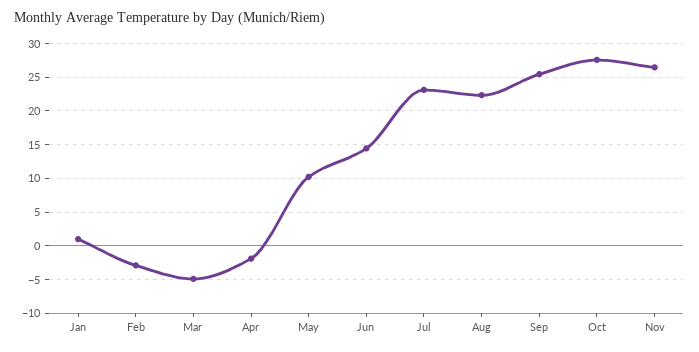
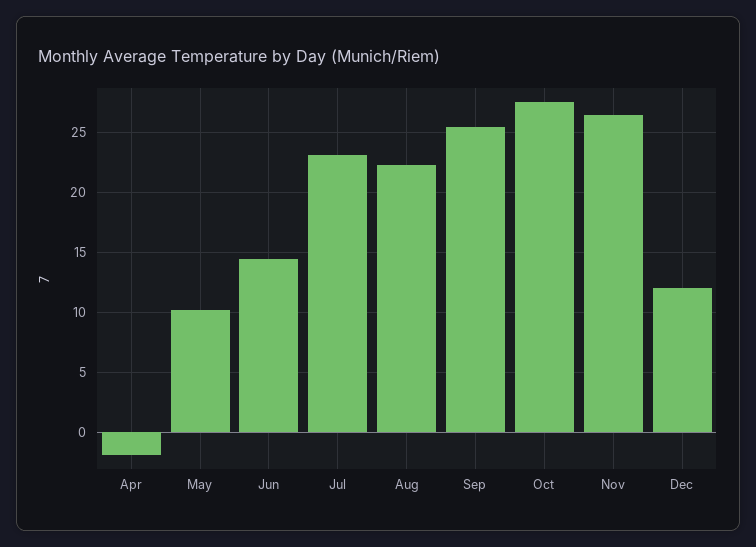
Jan: 1 -> none
Feb: -3 -> none
Mar: -5 -> none
Dec: none -> 12

